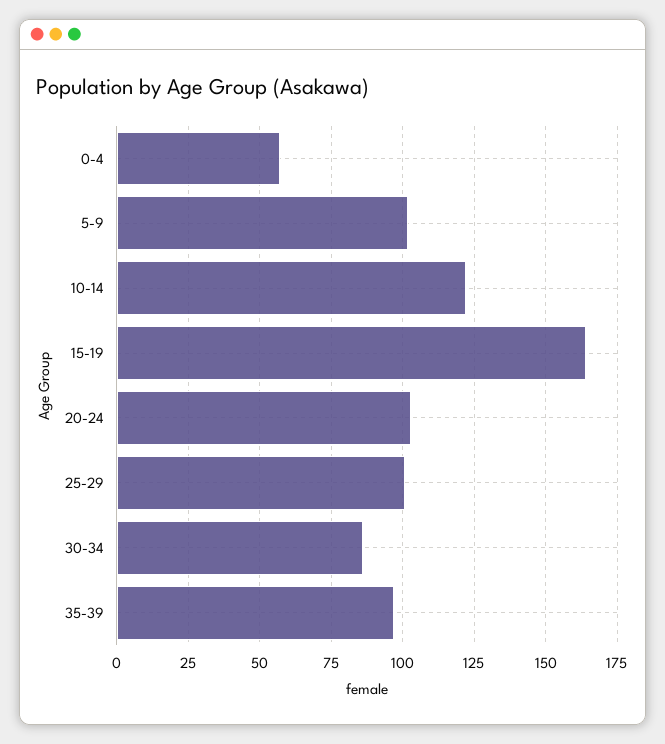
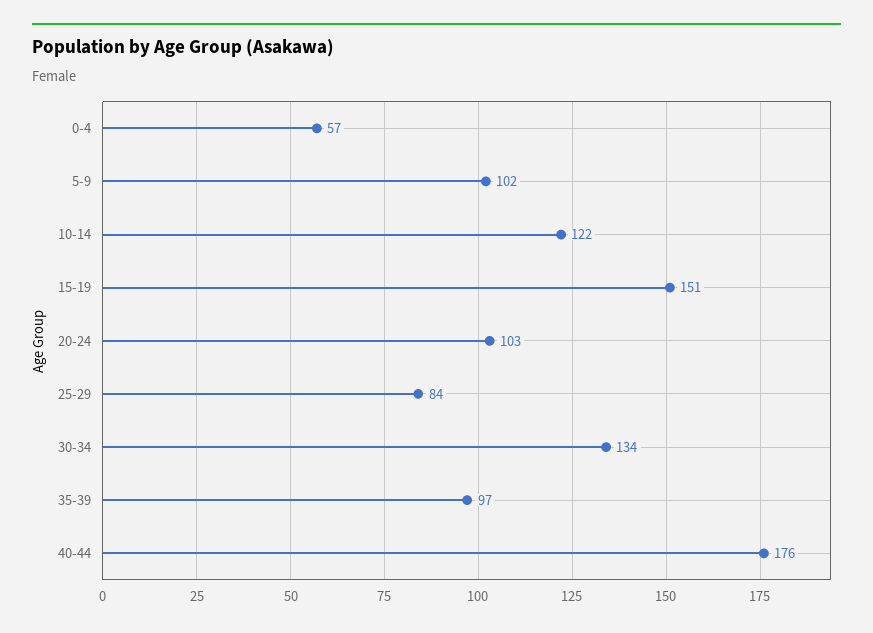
15-19: 165 -> 151
25-29: 100 -> 84
30-34: 85 -> 134
40-44: none -> 176

